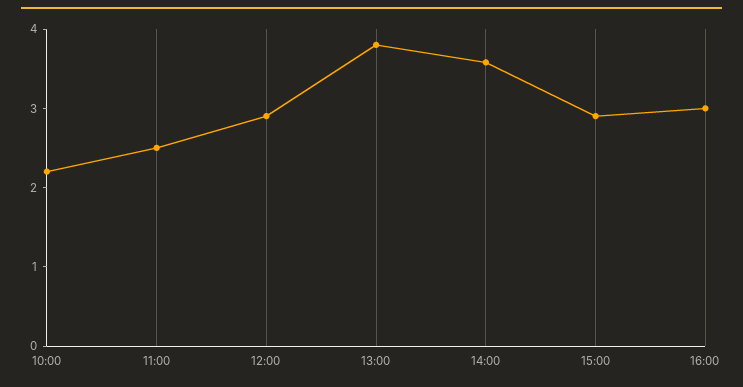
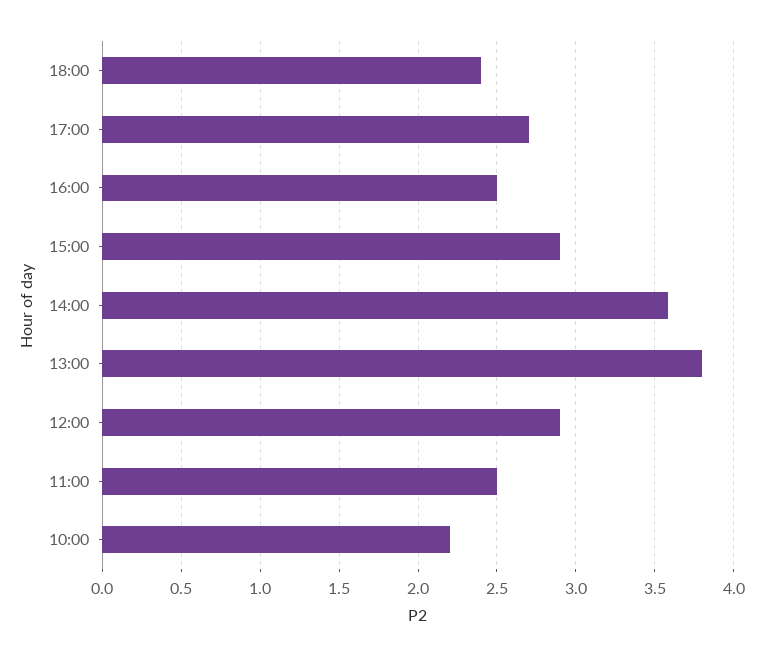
16:00: 3 -> 2.5
18:00: none -> 2.4
17:00: none -> 2.7

